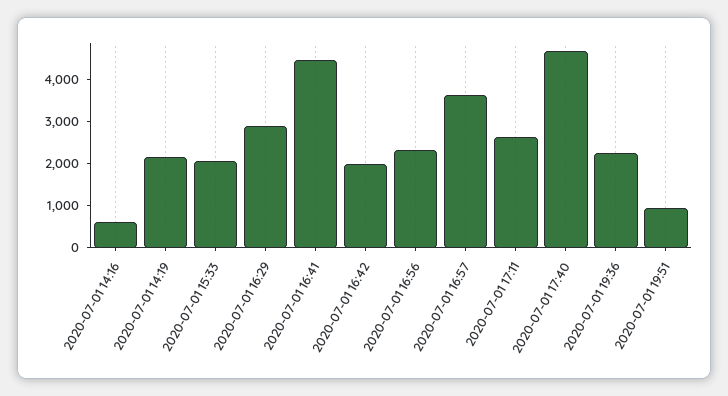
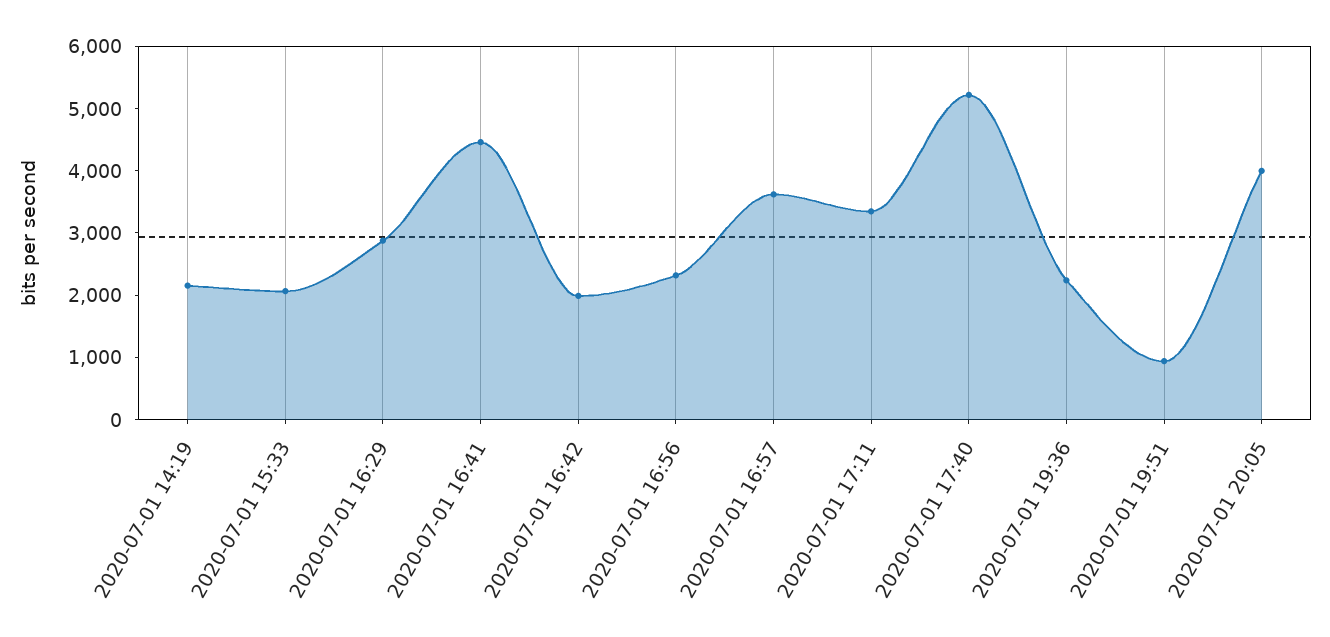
2020-07-01 14:16: 600 -> none
2020-07-01 17:11: 2600 -> 3400
2020-07-01 17:40: 4600 -> 5200
2020-07-01 20:05: none -> 4000

